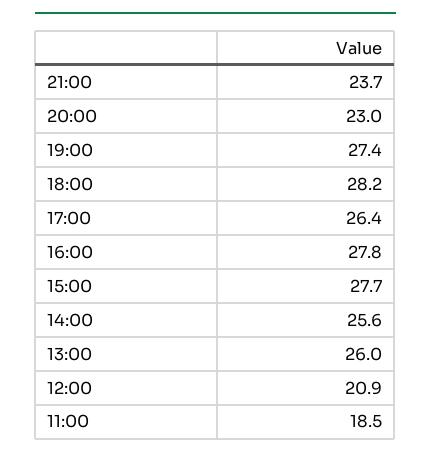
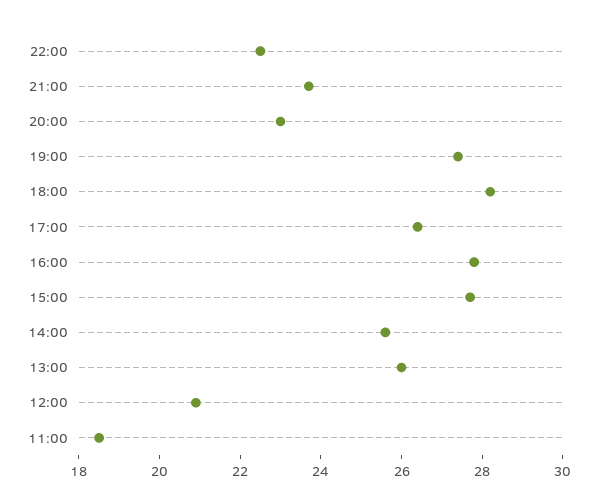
22:00: none -> 22.5

